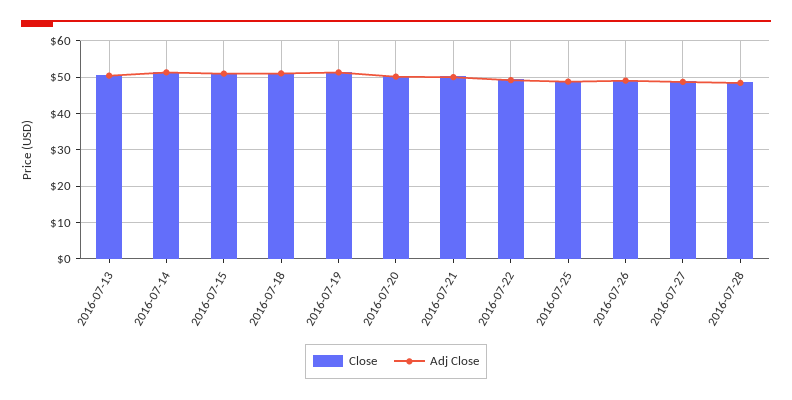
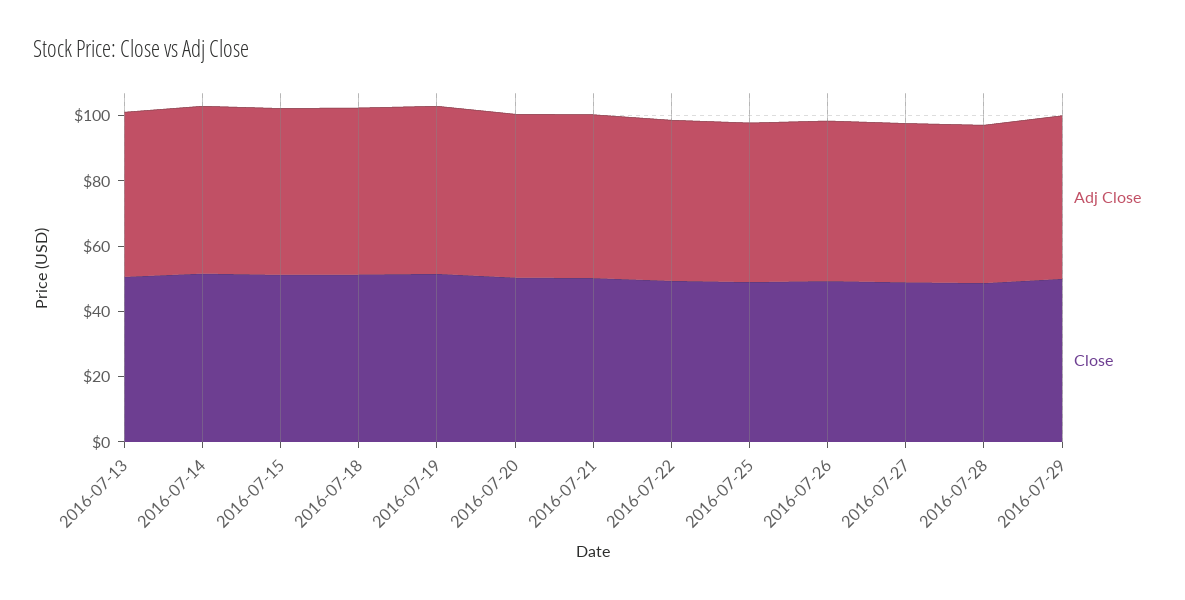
Adj Close, 2016-07-29: none -> 50
Close, 2016-07-29: none -> 50

